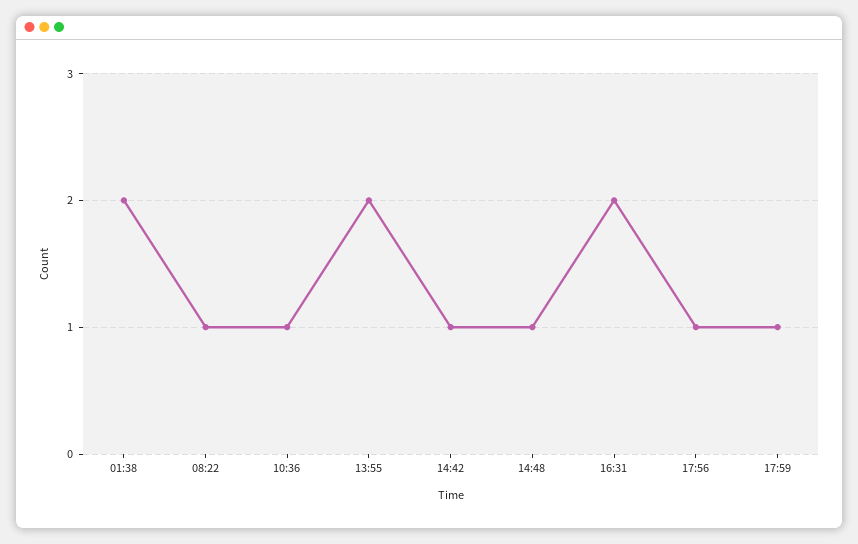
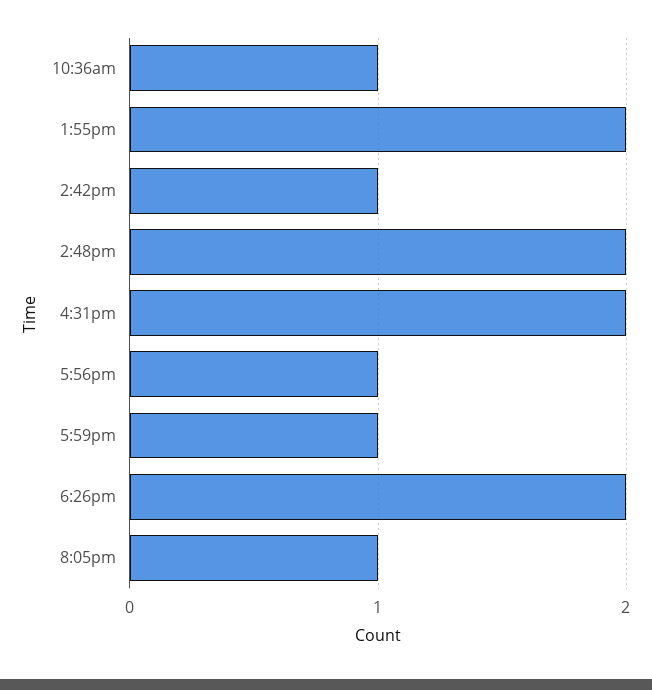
01:38: 2 -> none
08:22: 1 -> none
14:48: 1 -> 2
6:26pm: none -> 2
8:05pm: none -> 1

